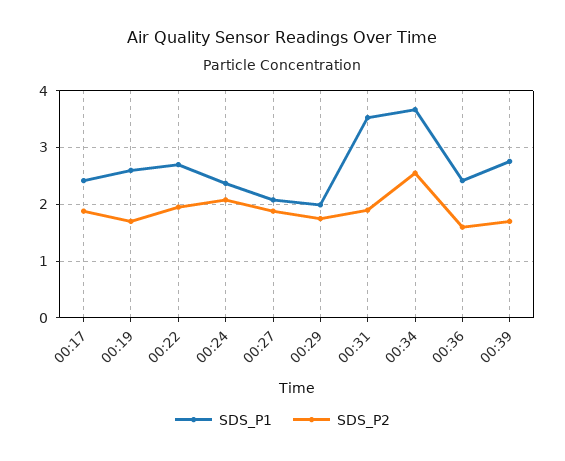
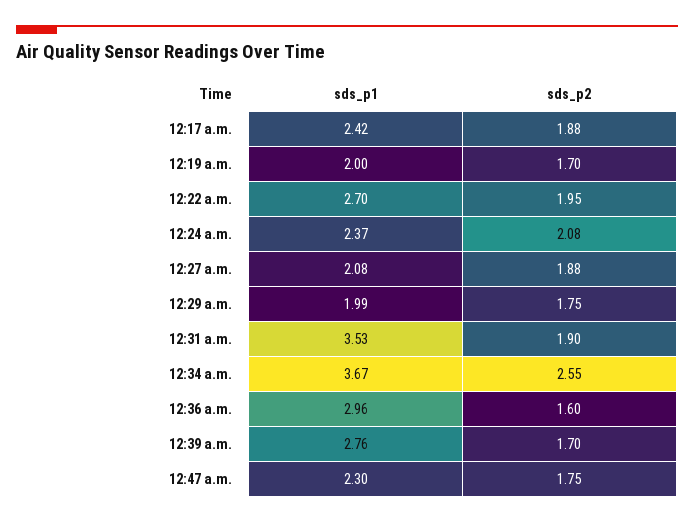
SDS_P1, 00:19: 2.6 -> 2
SDS_P1, 00:36: 2.4 -> 2.96
SDS_P1, 12:47 a.m.: none -> 2.3
SDS_P2, 12:47 a.m.: none -> 1.75

